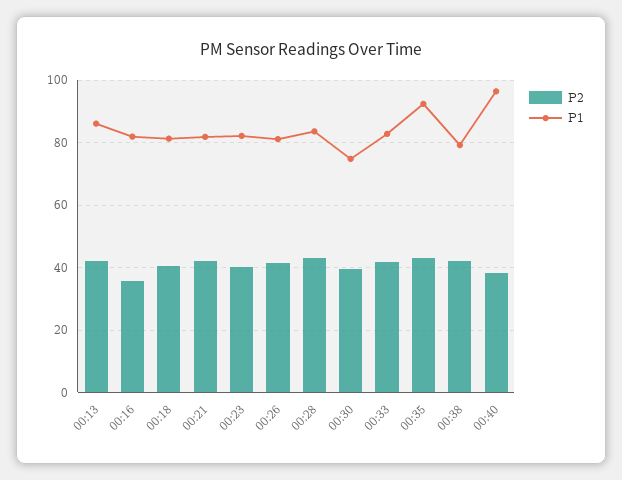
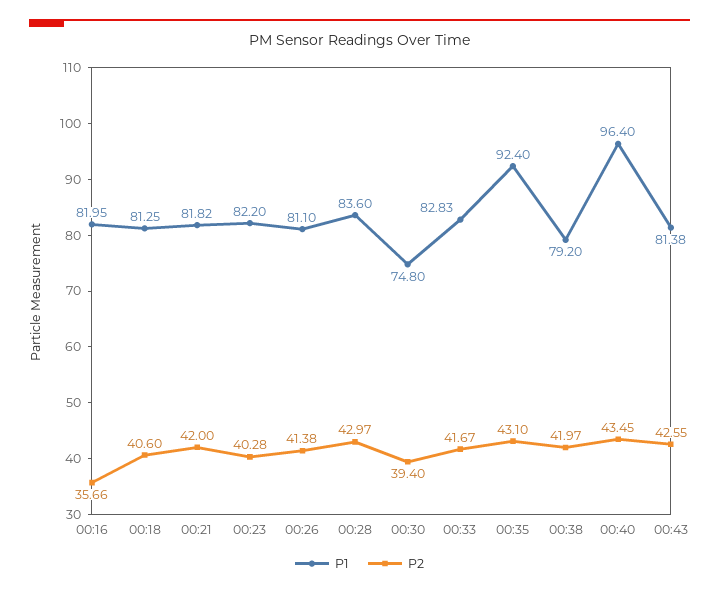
P2, 00:13: 42 -> none
P1, 00:13: 86 -> none
P2, 00:40: 38 -> 43.45
P1, 00:43: none -> 81.38
P2, 00:43: none -> 42.55

